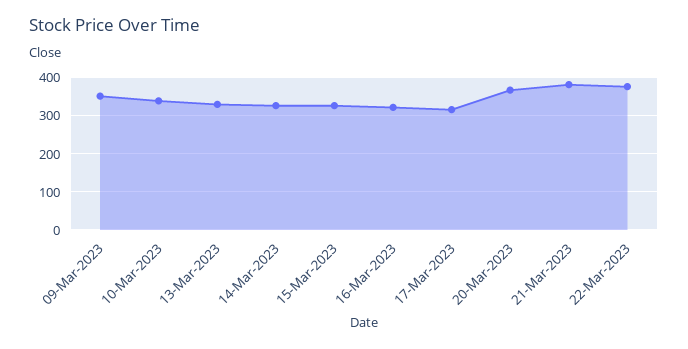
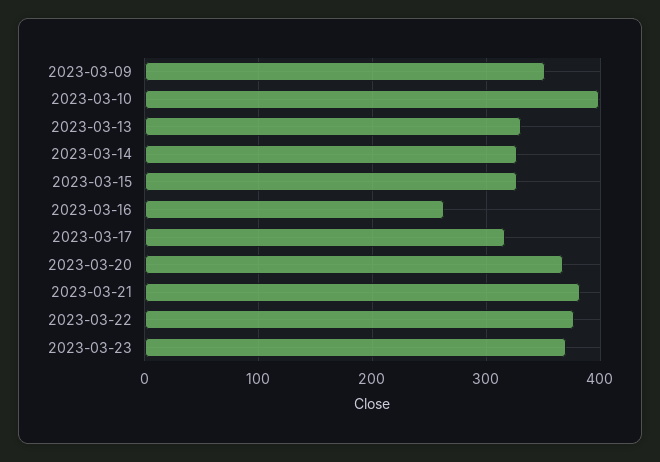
10-Mar-2023: 340 -> 400
16-Mar-2023: 320 -> 260
2023-03-23: none -> 370

